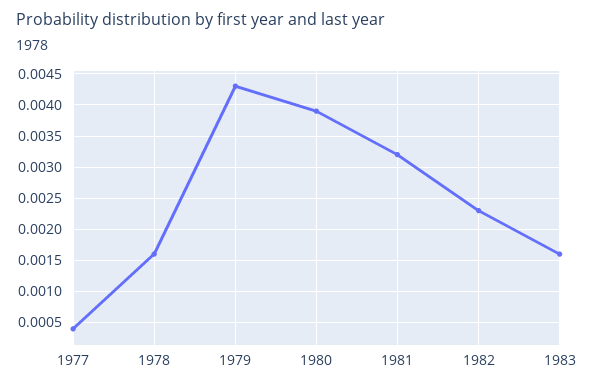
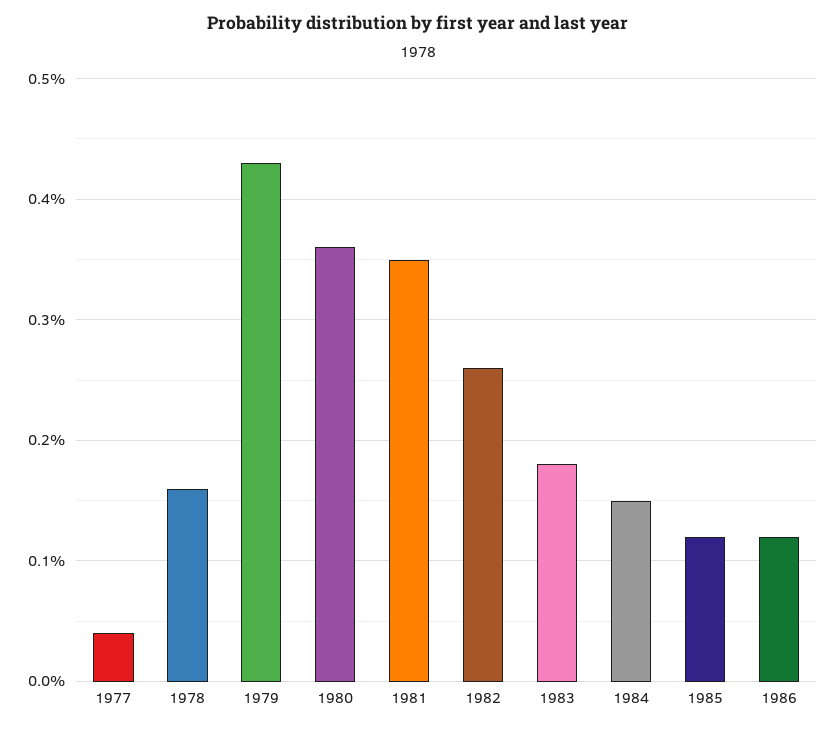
1980: 0.0039 -> 0.0036
1981: 0.0032 -> 0.0035
1982: 0.0023 -> 0.0026
1983: 0.0016 -> 0.0018
1984: none -> 0.0015
1985: none -> 0.0012
1986: none -> 0.0012

